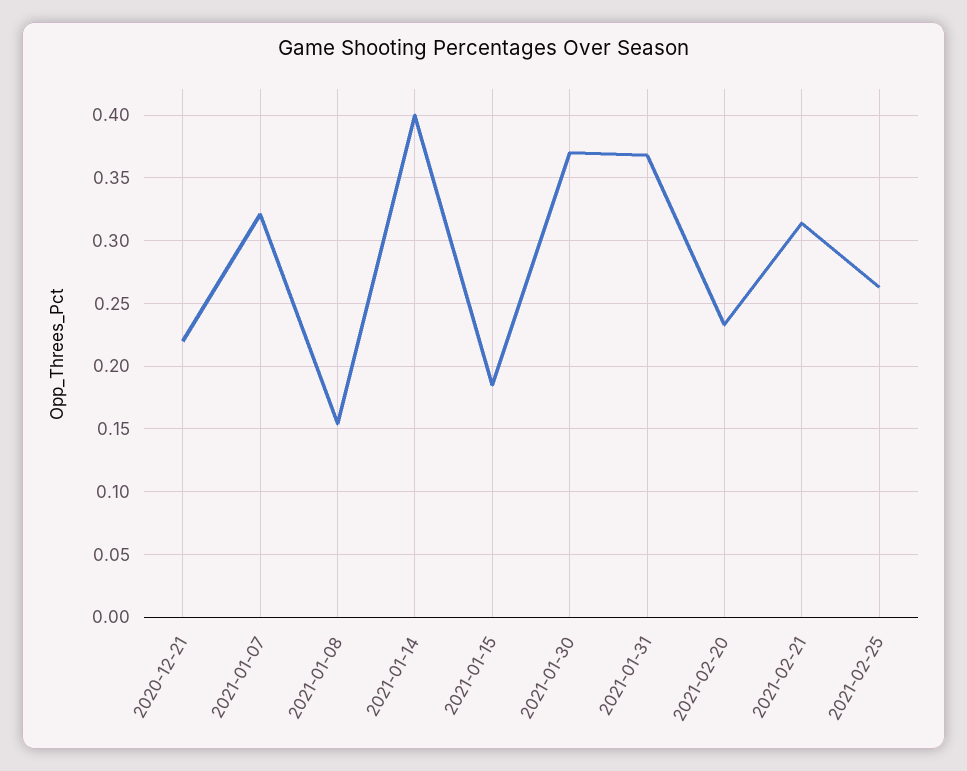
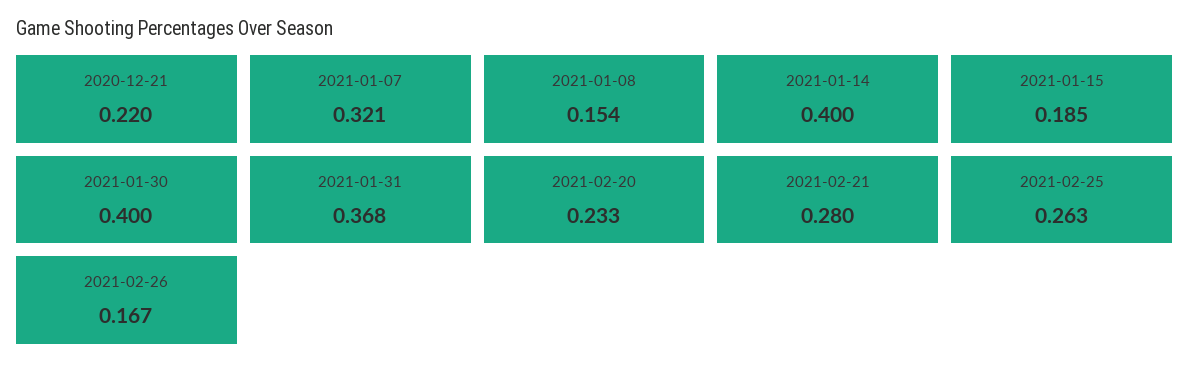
2021-01-30: 0.37 -> 0.4
2021-02-21: 0.315 -> 0.28
2021-02-26: none -> 0.167

